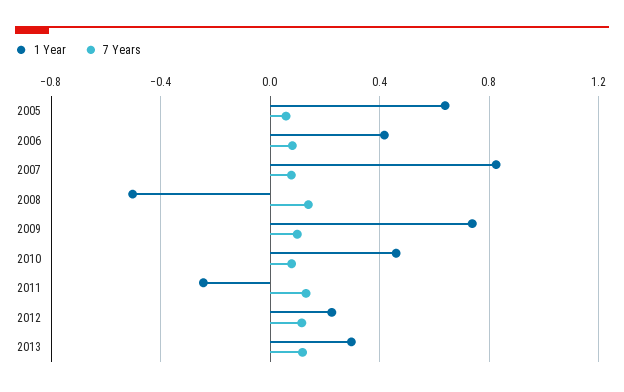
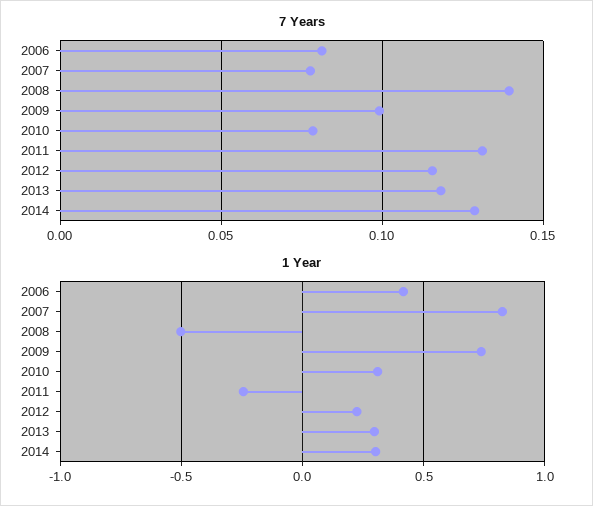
1 Year, 2005: 0.65 -> none
7 Years, 2005: 0.05 -> none
1 Year, 2010: 0.45 -> 0.3
7 Years, 2014: none -> 0.13
1 Year, 2014: none -> 0.3

